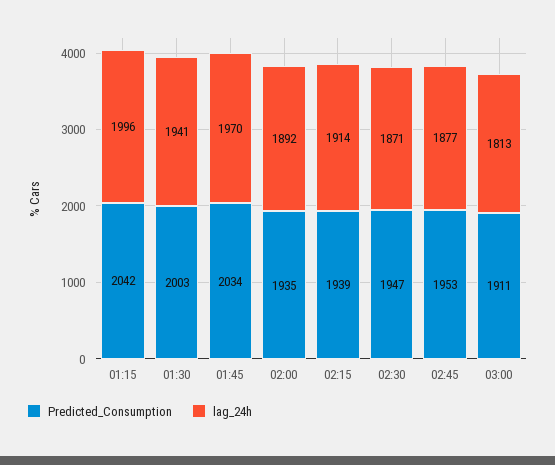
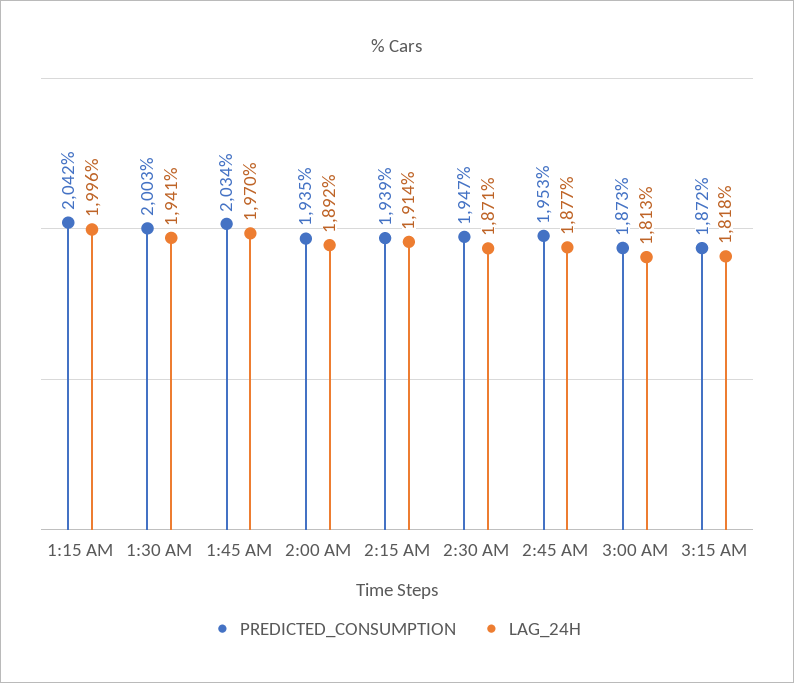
Predicted_Consumption, 03:00: 1911 -> 1873
Predicted_Consumption, 3:15 AM: none -> 1872
lag_24h, 3:15 AM: none -> 1818

